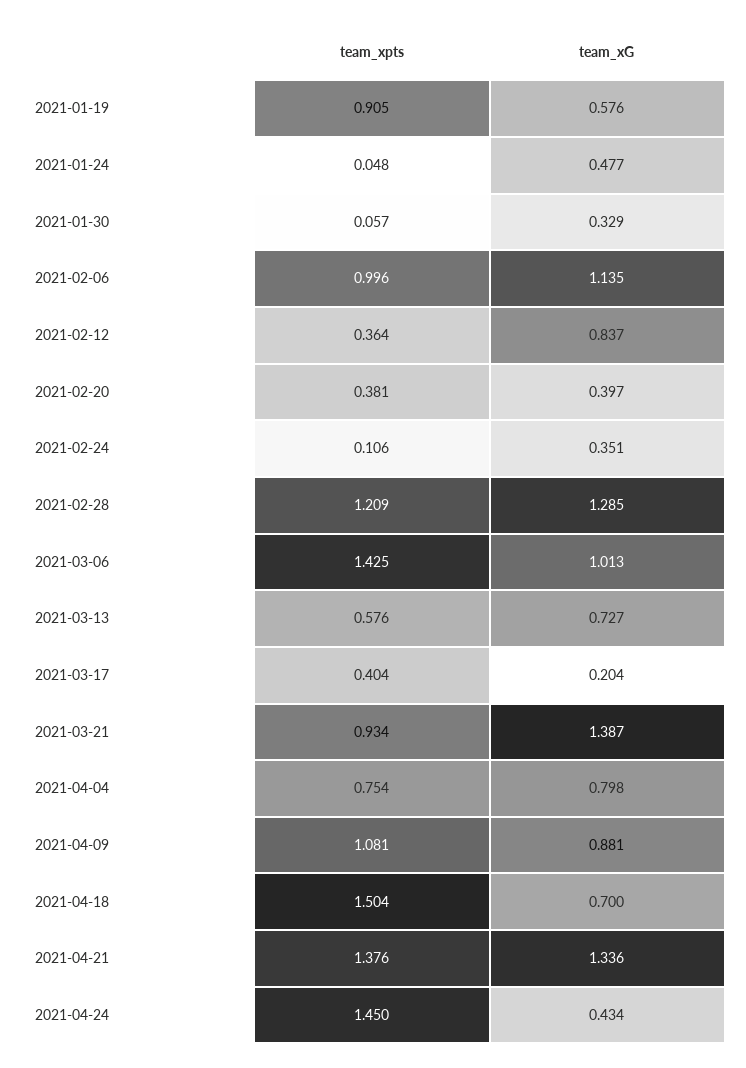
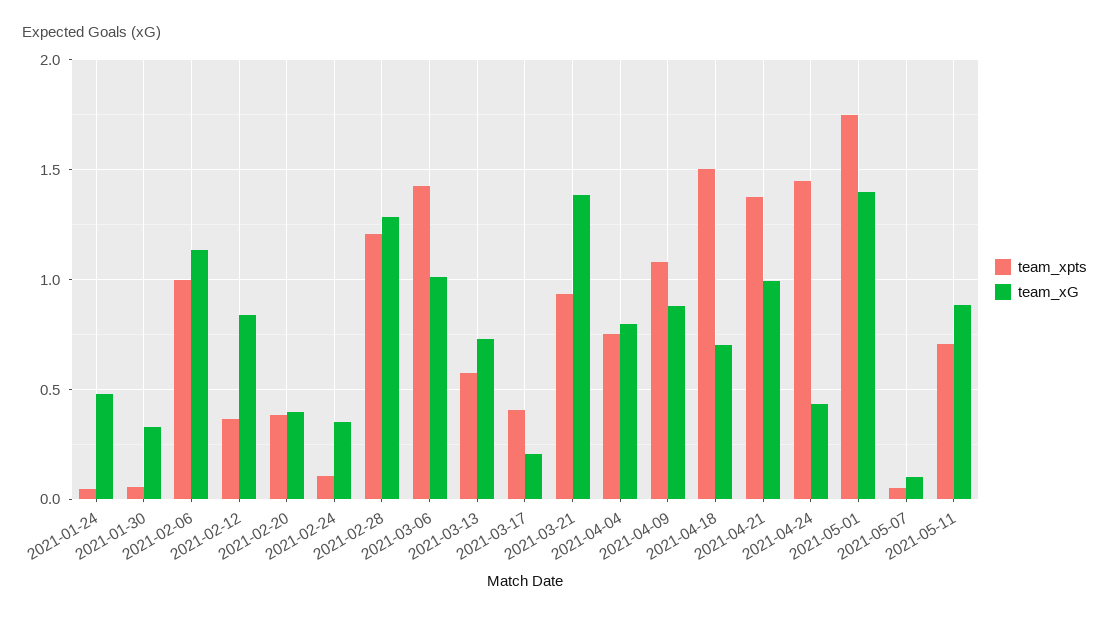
team_xpts, 2021-01-19: 0.905 -> none
team_xG, 2021-01-19: 0.576 -> none
team_xG, 2021-04-21: 1.336 -> 1
team_xpts, 2021-05-01: none -> 1.75
team_xG, 2021-05-01: none -> 1.4
team_xpts, 2021-05-07: none -> 0.05
team_xG, 2021-05-07: none -> 0.1
team_xpts, 2021-05-11: none -> 0.7
team_xG, 2021-05-11: none -> 0.9

